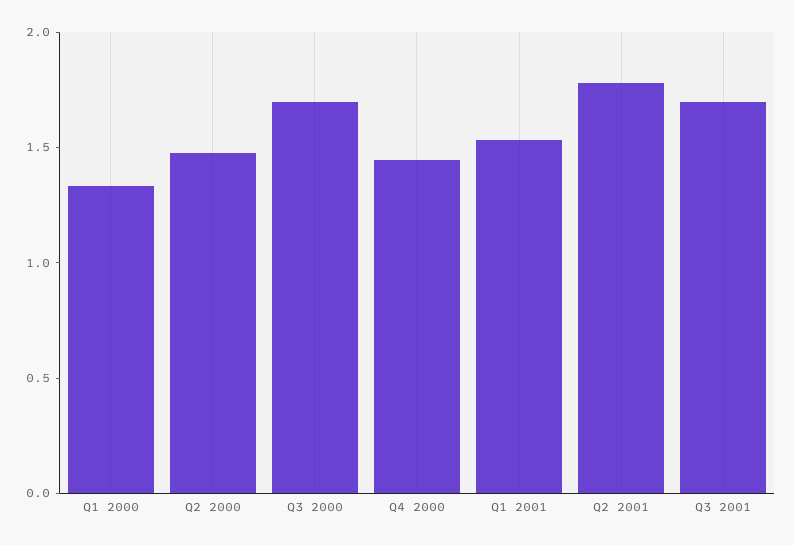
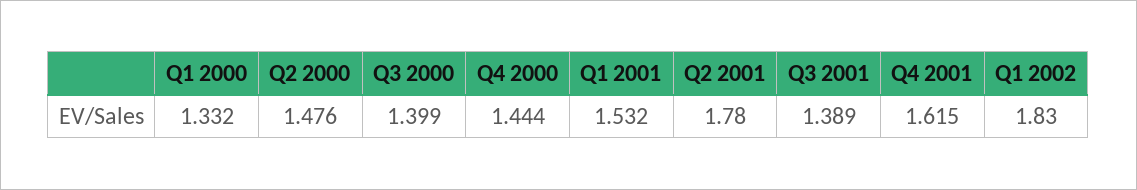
Q3 2000: 1.7 -> 1.399
Q3 2001: 1.7 -> 1.389
Q4 2001: none -> 1.615
Q1 2002: none -> 1.83

